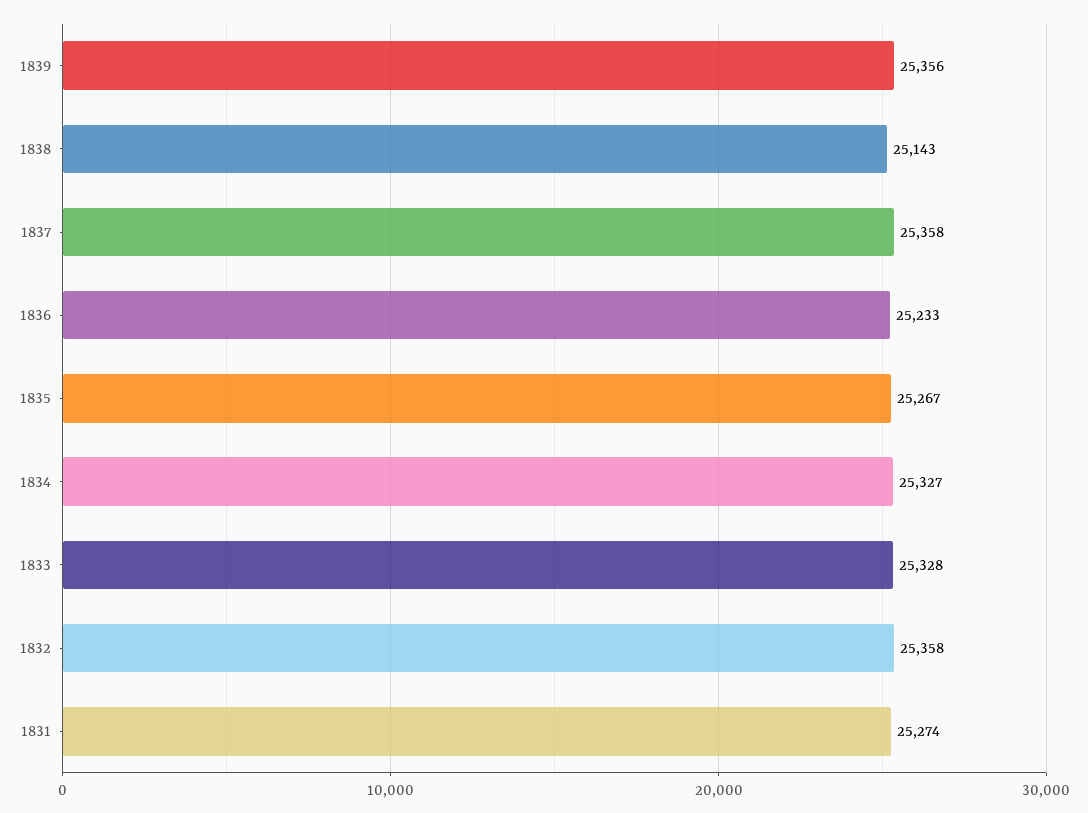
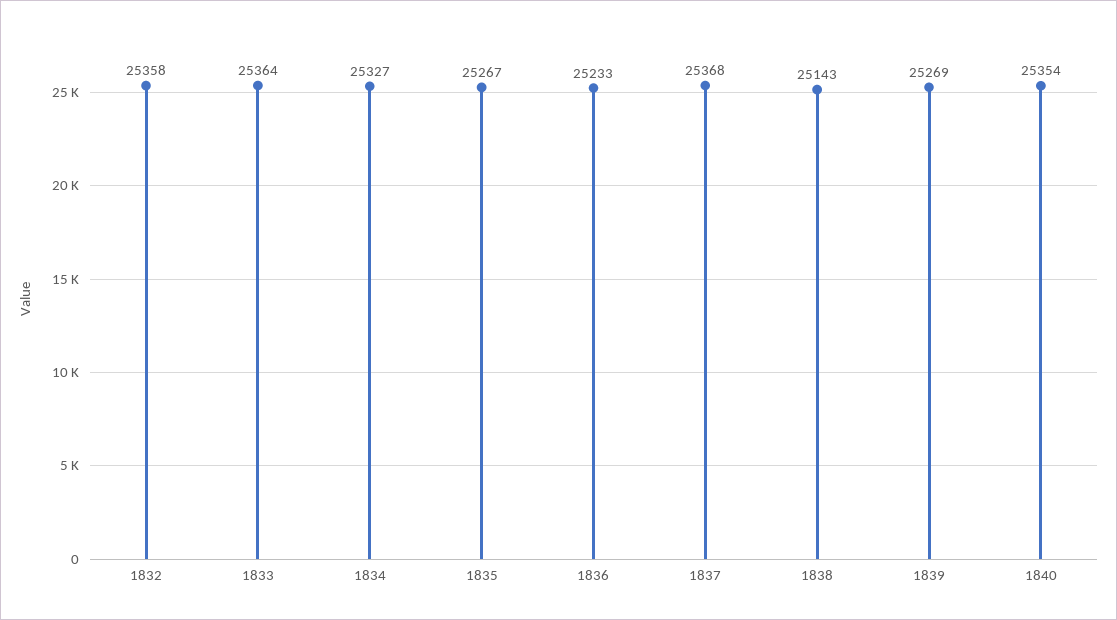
1839: 25356 -> 25269
1837: 25358 -> 25368
1833: 25328 -> 25364
1831: 25274 -> none
1840: none -> 25354

